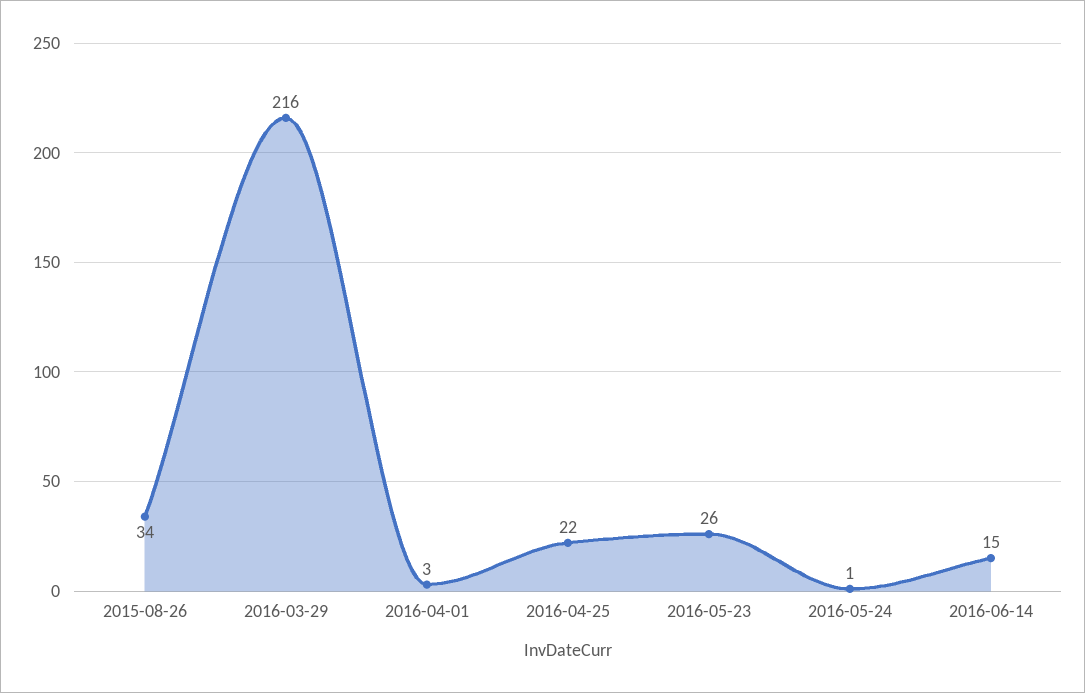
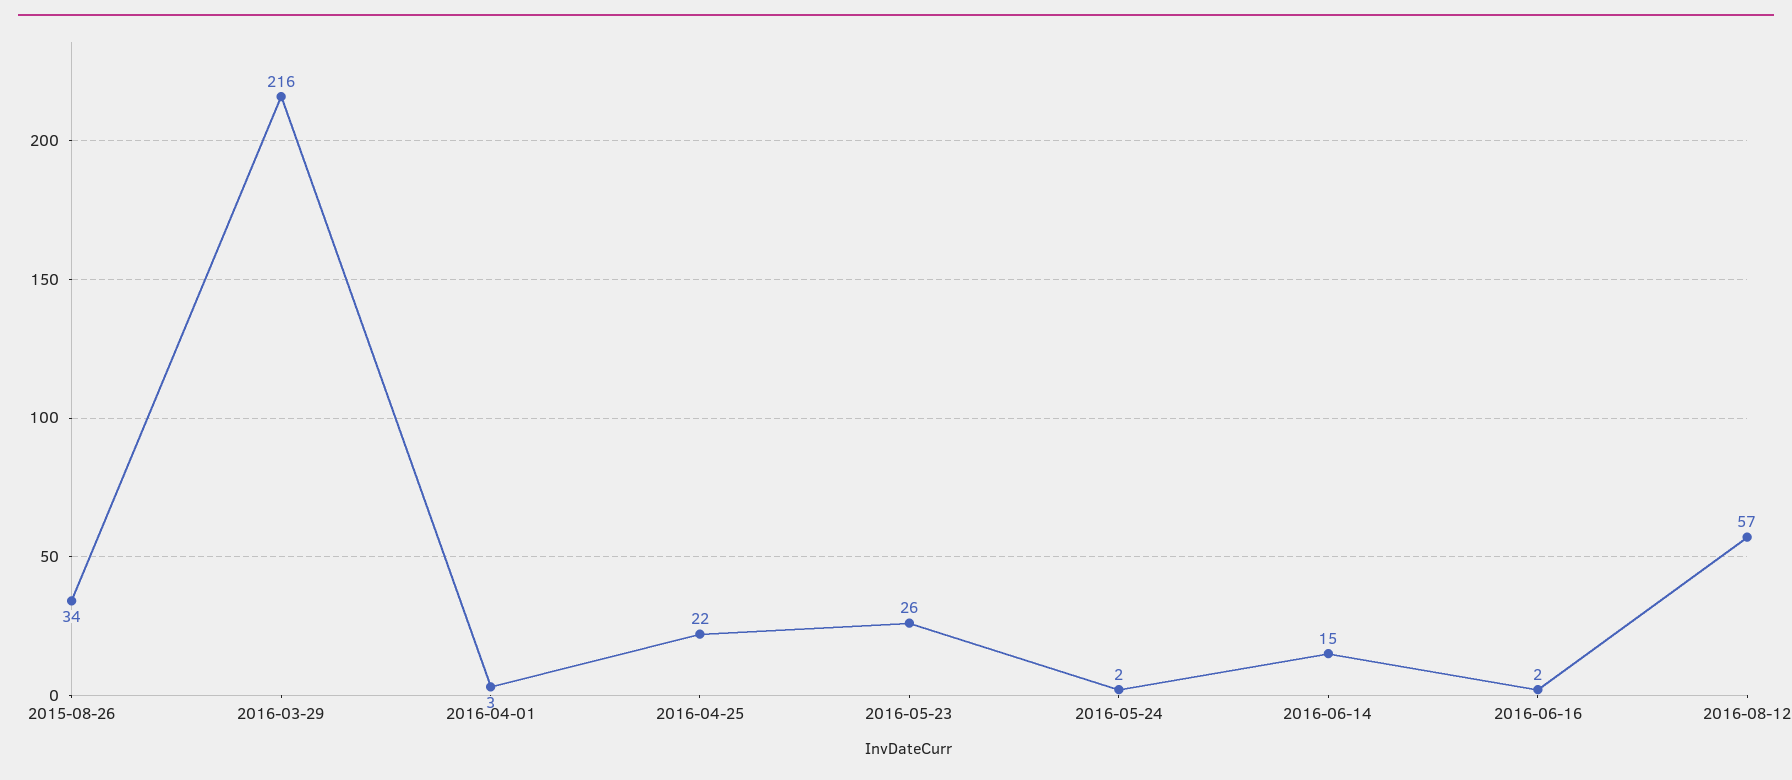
2016-05-24: 1 -> 2
2016-06-16: none -> 2
2016-08-12: none -> 57

